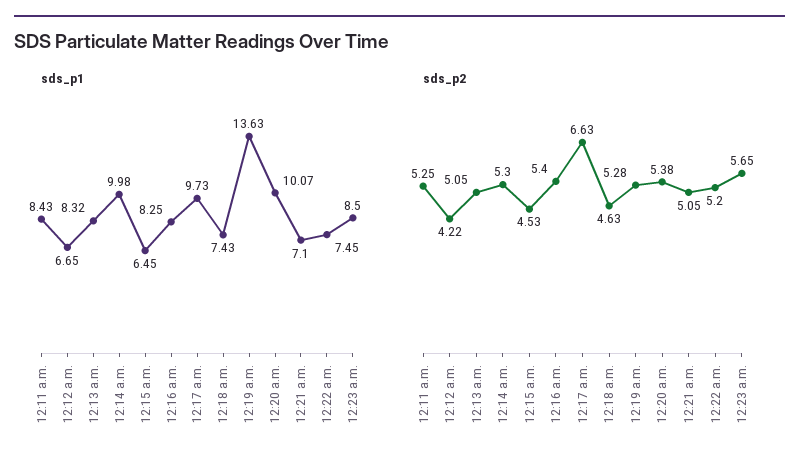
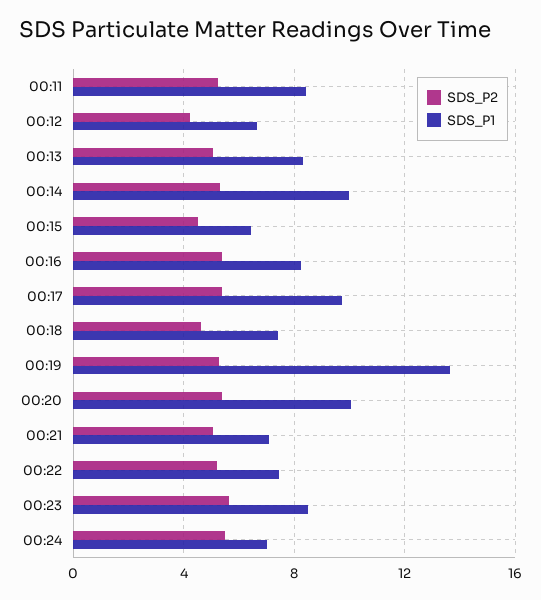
sds_p2, 12:17 a.m.: 6.63 -> 5.5
sds_p2, 00:24: none -> 5.5
sds_p1, 00:24: none -> 7

